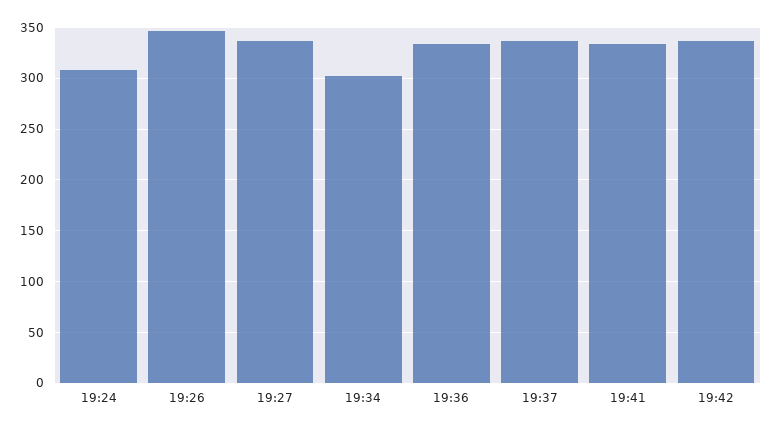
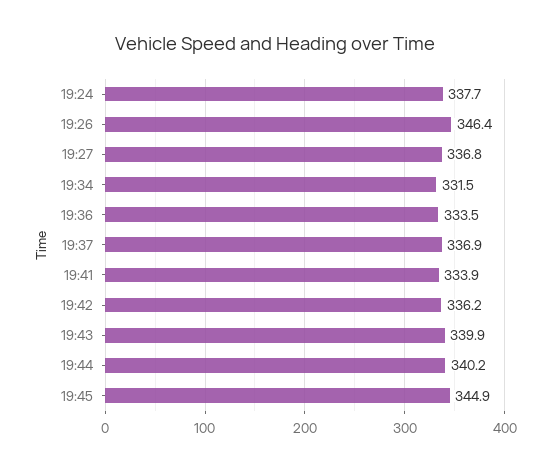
19:24: 310 -> 337.7
19:34: 300 -> 331.5
19:43: none -> 339.9
19:44: none -> 340.2
19:45: none -> 344.9

